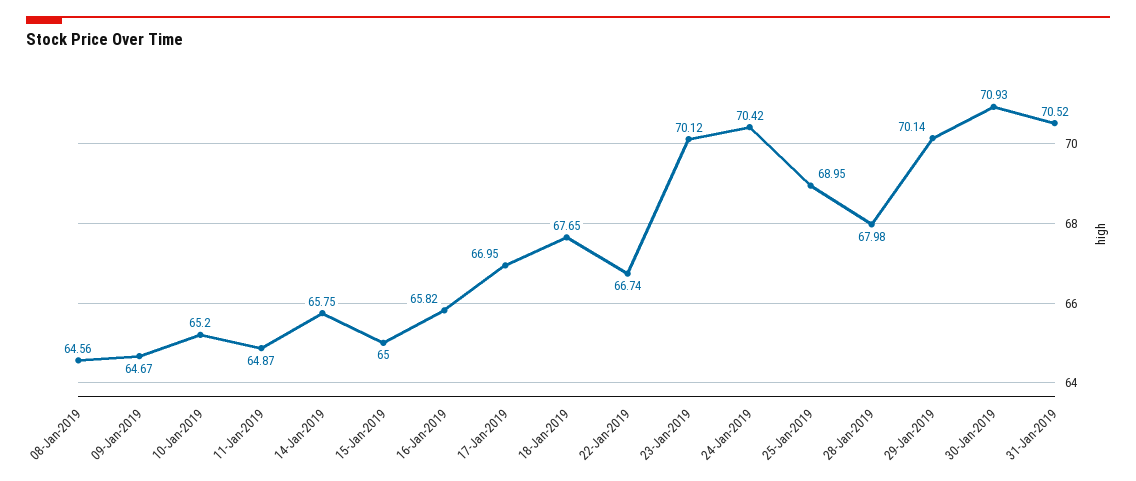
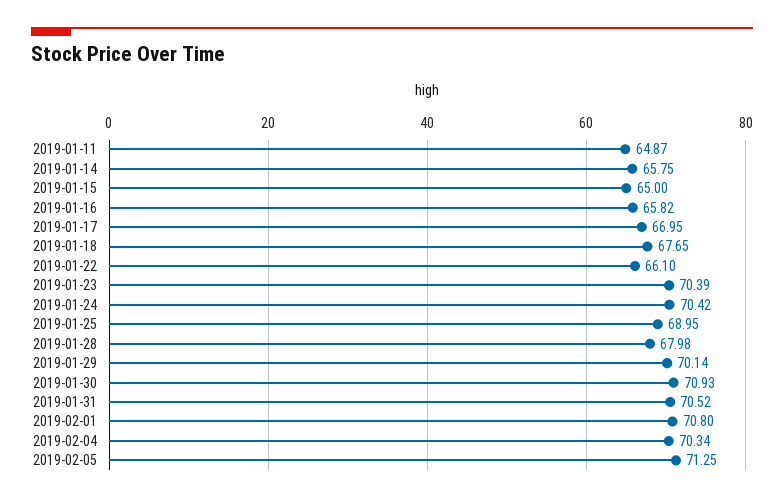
08-Jan-2019: 64.56 -> none
09-Jan-2019: 64.67 -> none
10-Jan-2019: 65.2 -> none
22-Jan-2019: 66.74 -> 66.1
23-Jan-2019: 70.12 -> 70.39
2019-02-01: none -> 70.8
2019-02-04: none -> 70.34
2019-02-05: none -> 71.25

